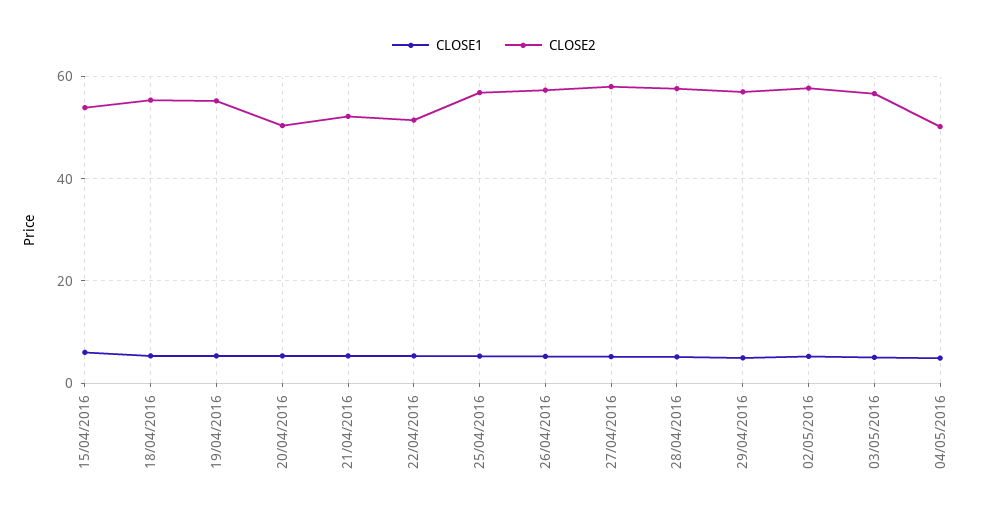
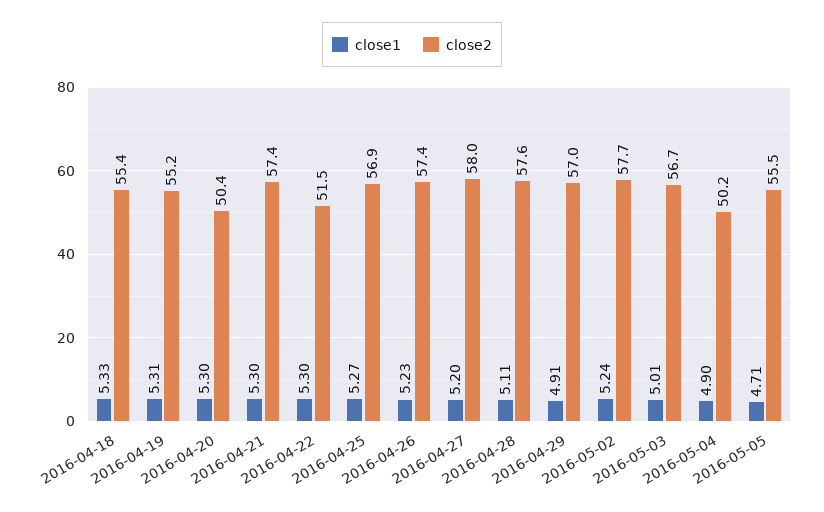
CLOSE1, 15/04/2016: 6 -> none
CLOSE2, 15/04/2016: 54 -> none
CLOSE2, 21/04/2016: 52 -> 57.4
CLOSE1, 2016-05-05: none -> 4.71
CLOSE2, 2016-05-05: none -> 55.5

